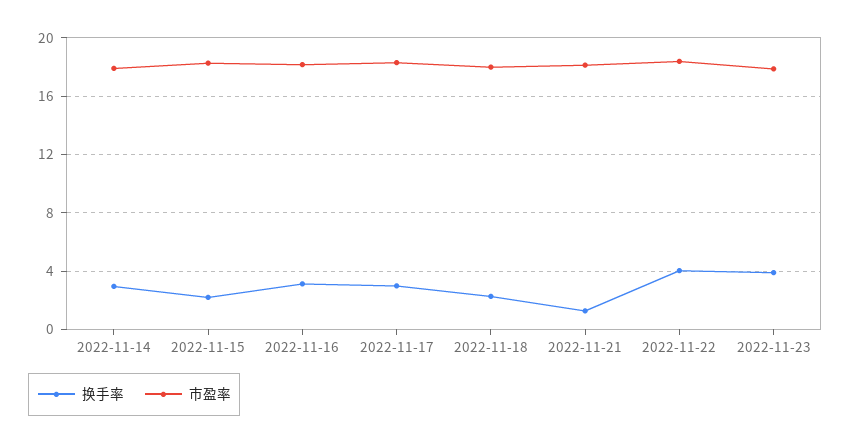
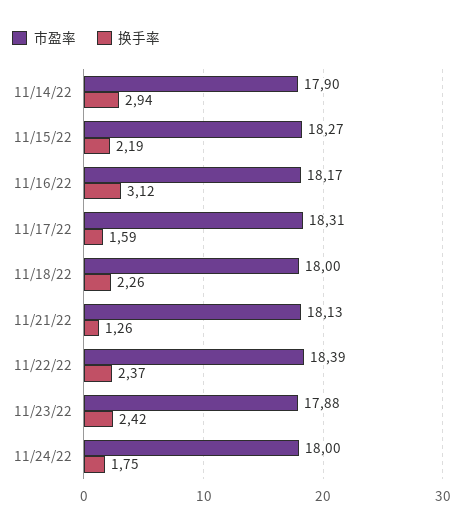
换手率, 2022-11-17: 3 -> 1.59
换手率, 2022-11-22: 4 -> 2.37
换手率, 2022-11-23: 4 -> 2.42
市盈率, 11/24/22: none -> 18
换手率, 11/24/22: none -> 1.75

